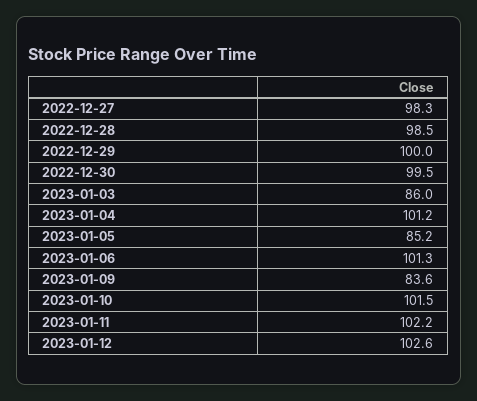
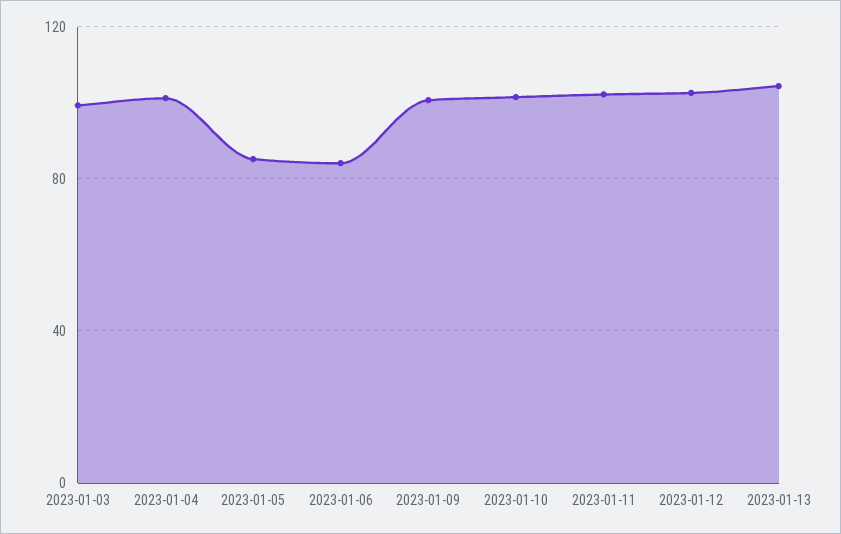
2022-12-27: 98.3 -> none
2022-12-28: 98.5 -> none
2022-12-29: 100 -> none
2022-12-30: 99.5 -> none
2023-01-03: 86 -> 100
2023-01-06: 101.3 -> 85
2023-01-09: 83.6 -> 100
2023-01-13: none -> 105

